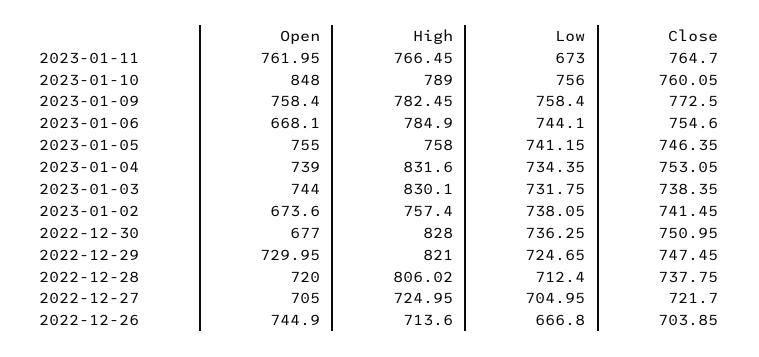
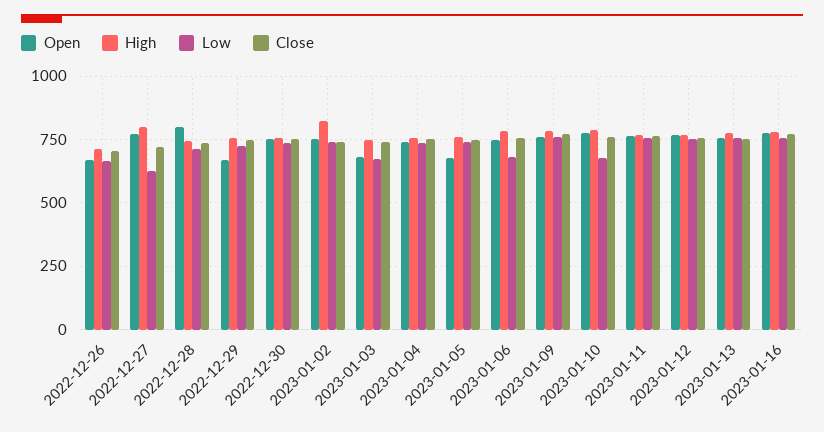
Low, 2023-01-11: 673 -> 750
Open, 2023-01-10: 848 -> 775
Low, 2023-01-10: 756 -> 675
Open, 2023-01-06: 668.1 -> 750
Low, 2023-01-06: 744.1 -> 675
Open, 2023-01-05: 755 -> 675
High, 2023-01-04: 831.6 -> 750
Open, 2023-01-03: 744 -> 675
High, 2023-01-03: 830.1 -> 750
Low, 2023-01-03: 731.75 -> 675
Open, 2023-01-02: 673.6 -> 750
High, 2023-01-02: 757.4 -> 825
Open, 2022-12-30: 677 -> 750
High, 2022-12-30: 828 -> 750
Open, 2022-12-29: 729.95 -> 675
High, 2022-12-29: 821 -> 750
Open, 2022-12-28: 720 -> 800
High, 2022-12-28: 806.02 -> 750
Open, 2022-12-27: 705 -> 775
High, 2022-12-27: 724.95 -> 800
Low, 2022-12-27: 704.95 -> 625
Open, 2022-12-26: 744.9 -> 675
Open, 2023-01-12: none -> 775
High, 2023-01-12: none -> 775
Low, 2023-01-12: none -> 750
Close, 2023-01-12: none -> 750
Open, 2023-01-13: none -> 750
High, 2023-01-13: none -> 775
Low, 2023-01-13: none -> 750
Close, 2023-01-13: none -> 750
Open, 2023-01-16: none -> 775
High, 2023-01-16: none -> 775
Low, 2023-01-16: none -> 750
Close, 2023-01-16: none -> 775

